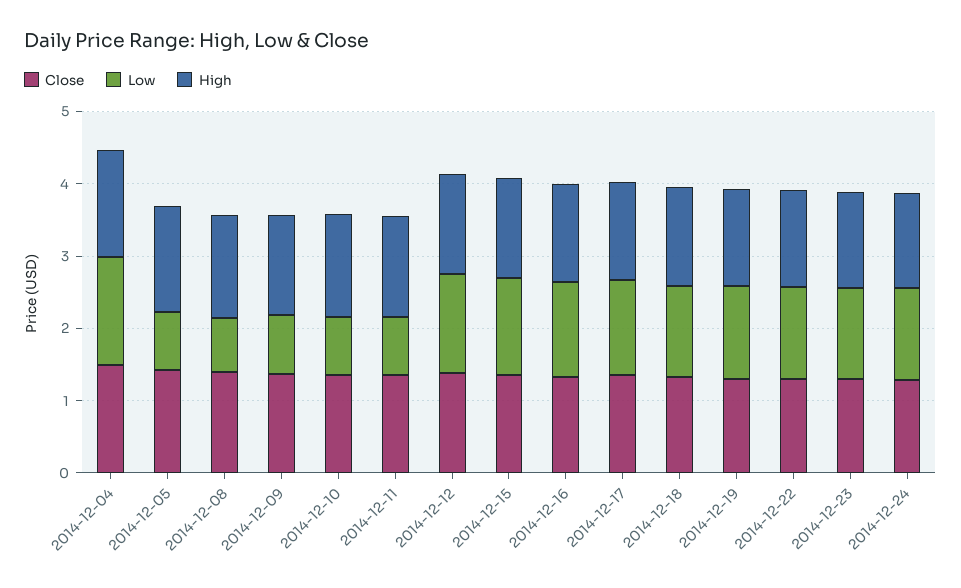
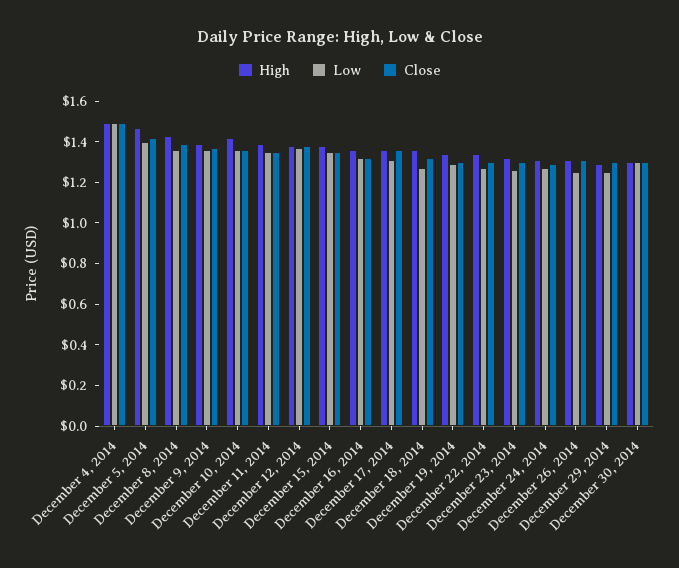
Low, 2014-12-05: 0.8 -> 1.4
Low, 2014-12-08: 0.8 -> 1.35
Low, 2014-12-09: 0.8 -> 1.35
Low, 2014-12-10: 0.8 -> 1.35
Low, 2014-12-11: 0.8 -> 1.35
High, December 26, 2014: none -> 1.3
Low, December 26, 2014: none -> 1.25
Close, December 26, 2014: none -> 1.3
High, December 29, 2014: none -> 1.3
Low, December 29, 2014: none -> 1.25
Close, December 29, 2014: none -> 1.3
High, December 30, 2014: none -> 1.3
Low, December 30, 2014: none -> 1.3
Close, December 30, 2014: none -> 1.3

